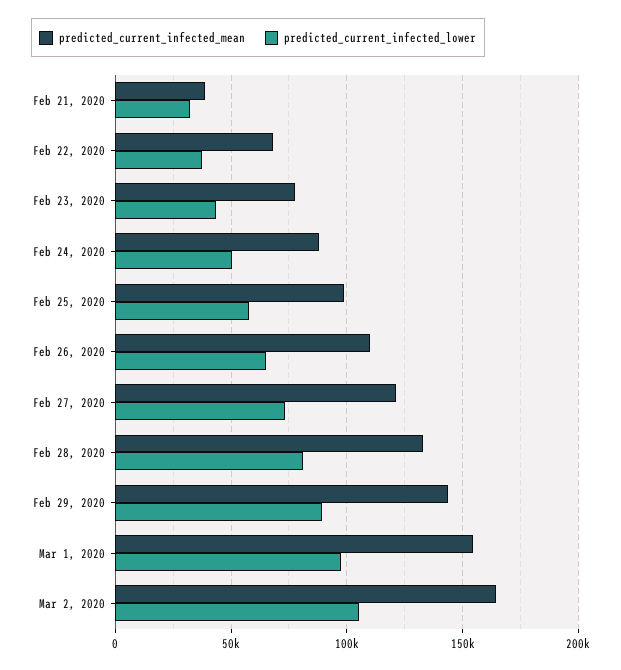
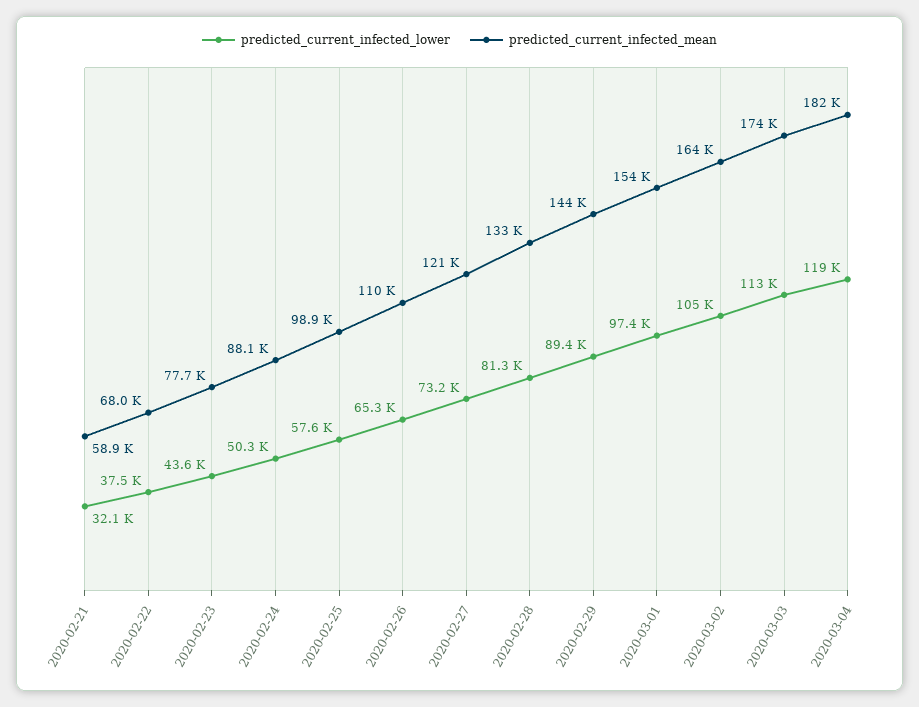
predicted_current_infected_mean, Feb 21, 2020: 40000 -> 58900
predicted_current_infected_lower, 2020-03-03: none -> 113000
predicted_current_infected_mean, 2020-03-03: none -> 174000
predicted_current_infected_lower, 2020-03-04: none -> 119000
predicted_current_infected_mean, 2020-03-04: none -> 182000

